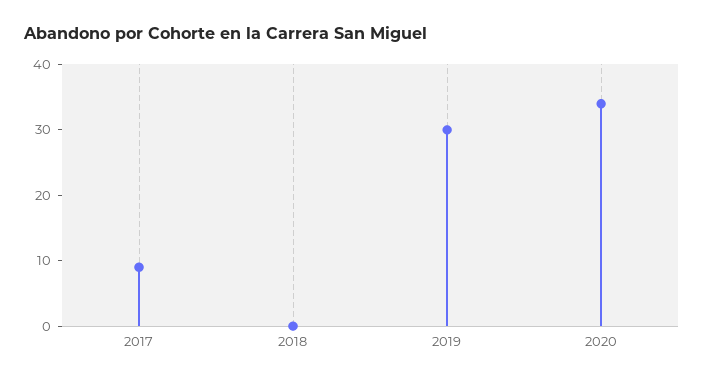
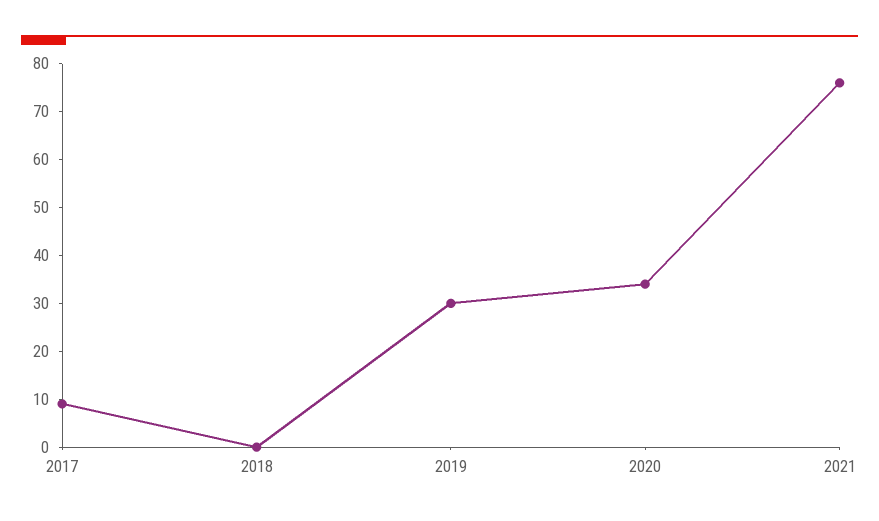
2021: none -> 75

